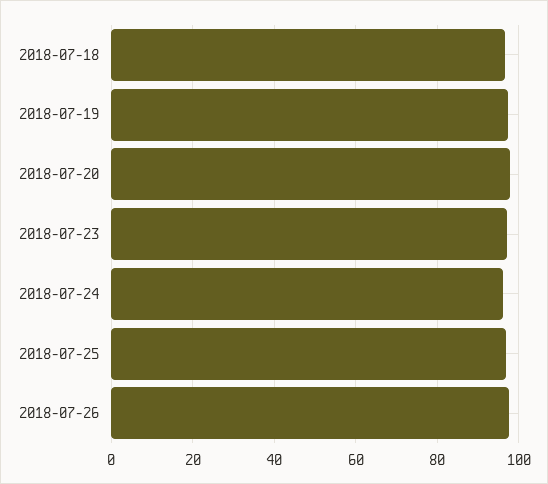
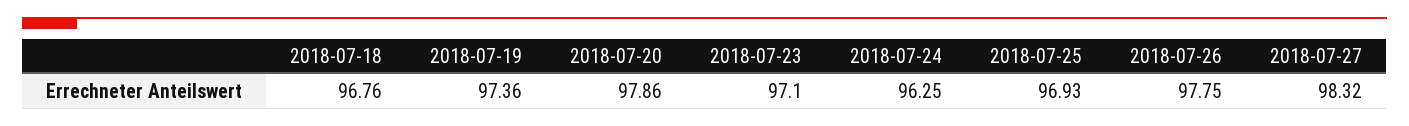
2018-07-27: none -> 98.32

